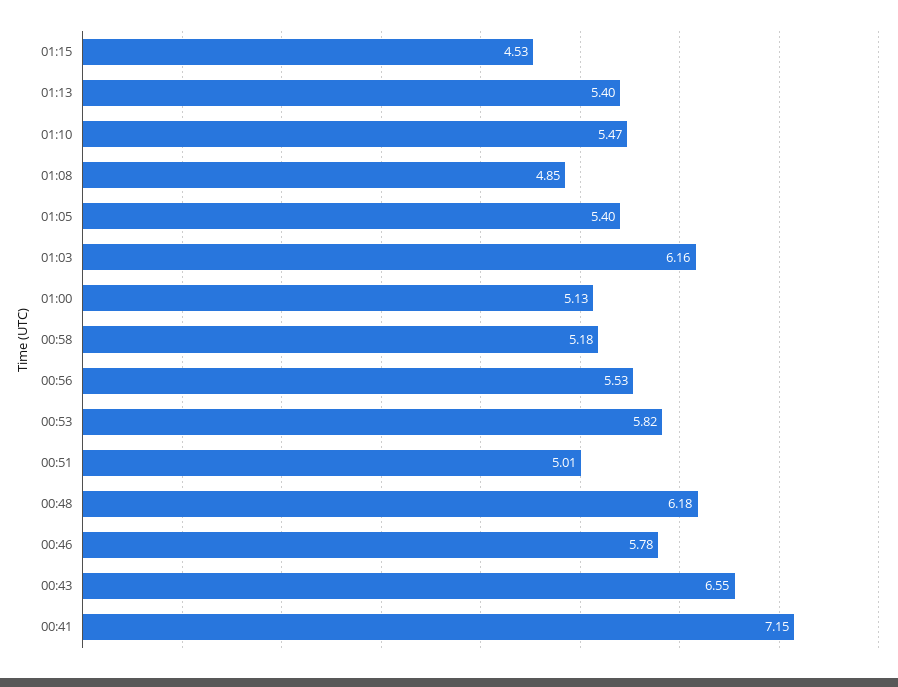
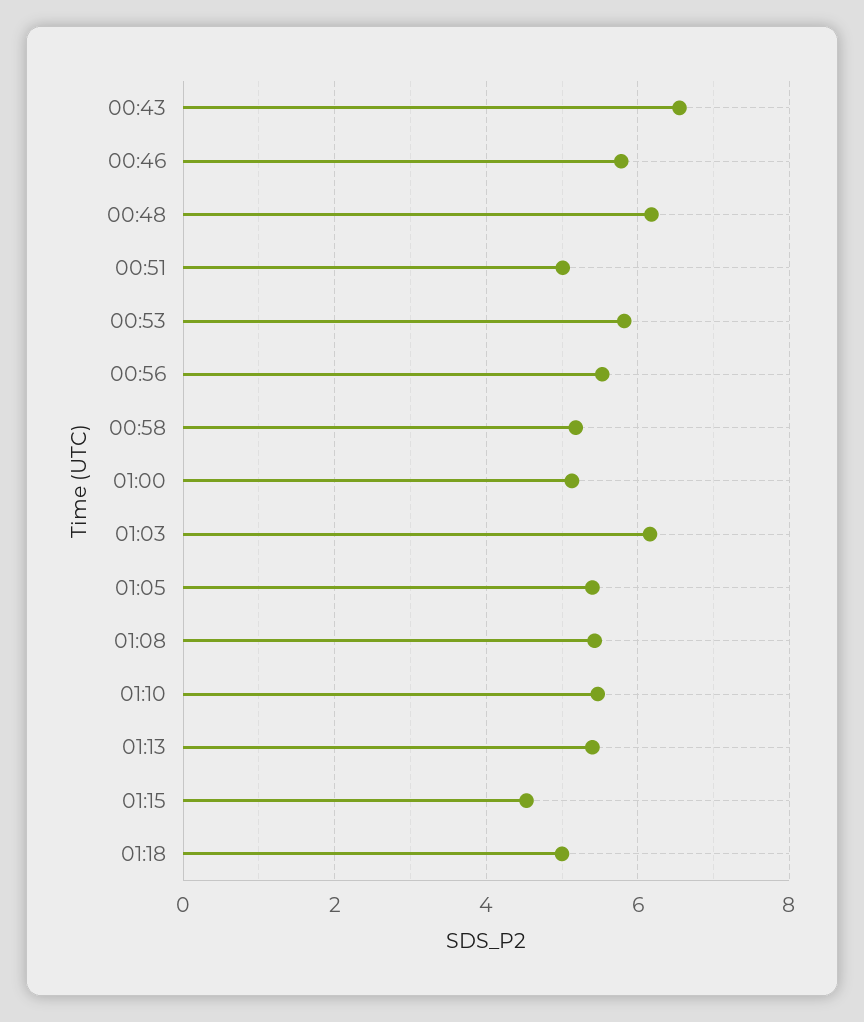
01:08: 4.85 -> 5.4
00:41: 7.15 -> none
01:18: none -> 5

